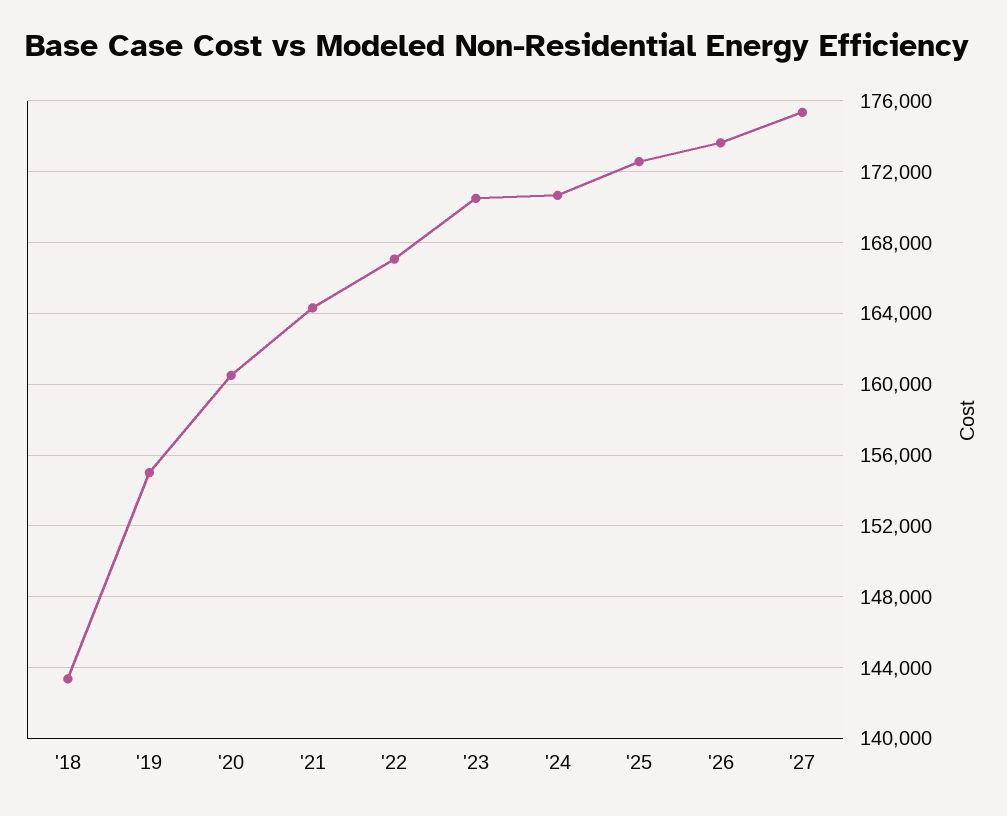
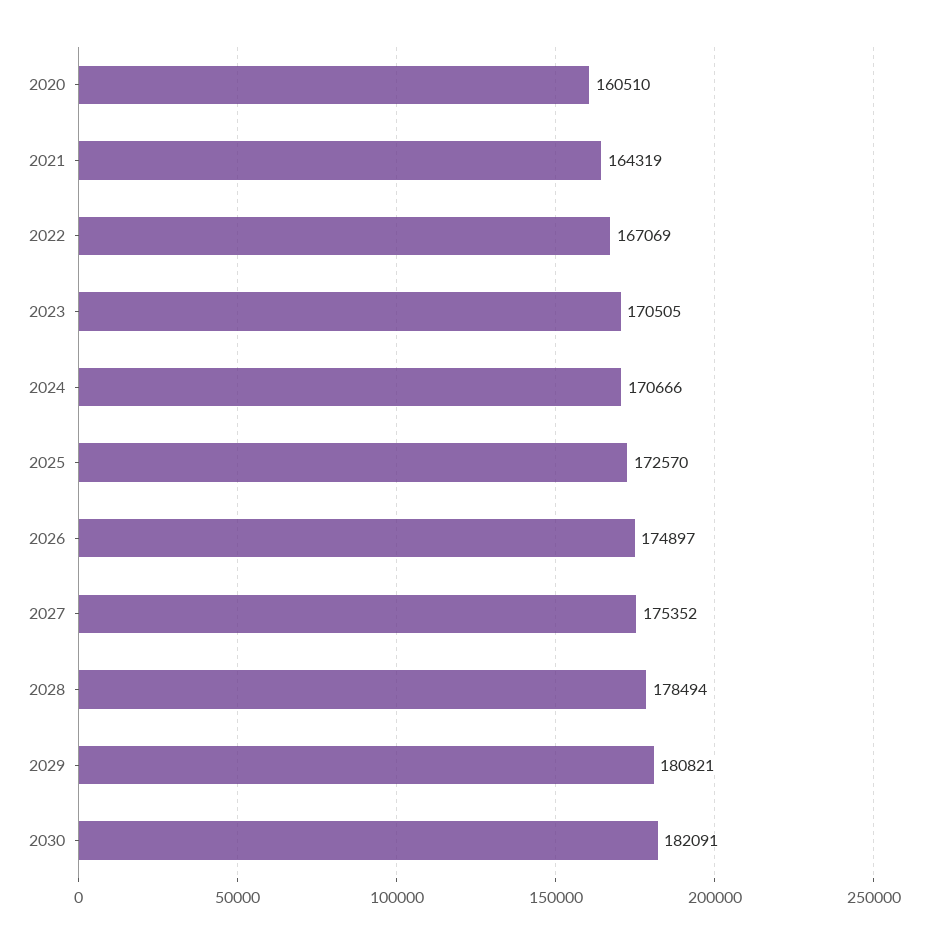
'18: 143500 -> none
'19: 155000 -> none
'26: 173500 -> 174897
2028: none -> 178494
2029: none -> 180821
2030: none -> 182091

